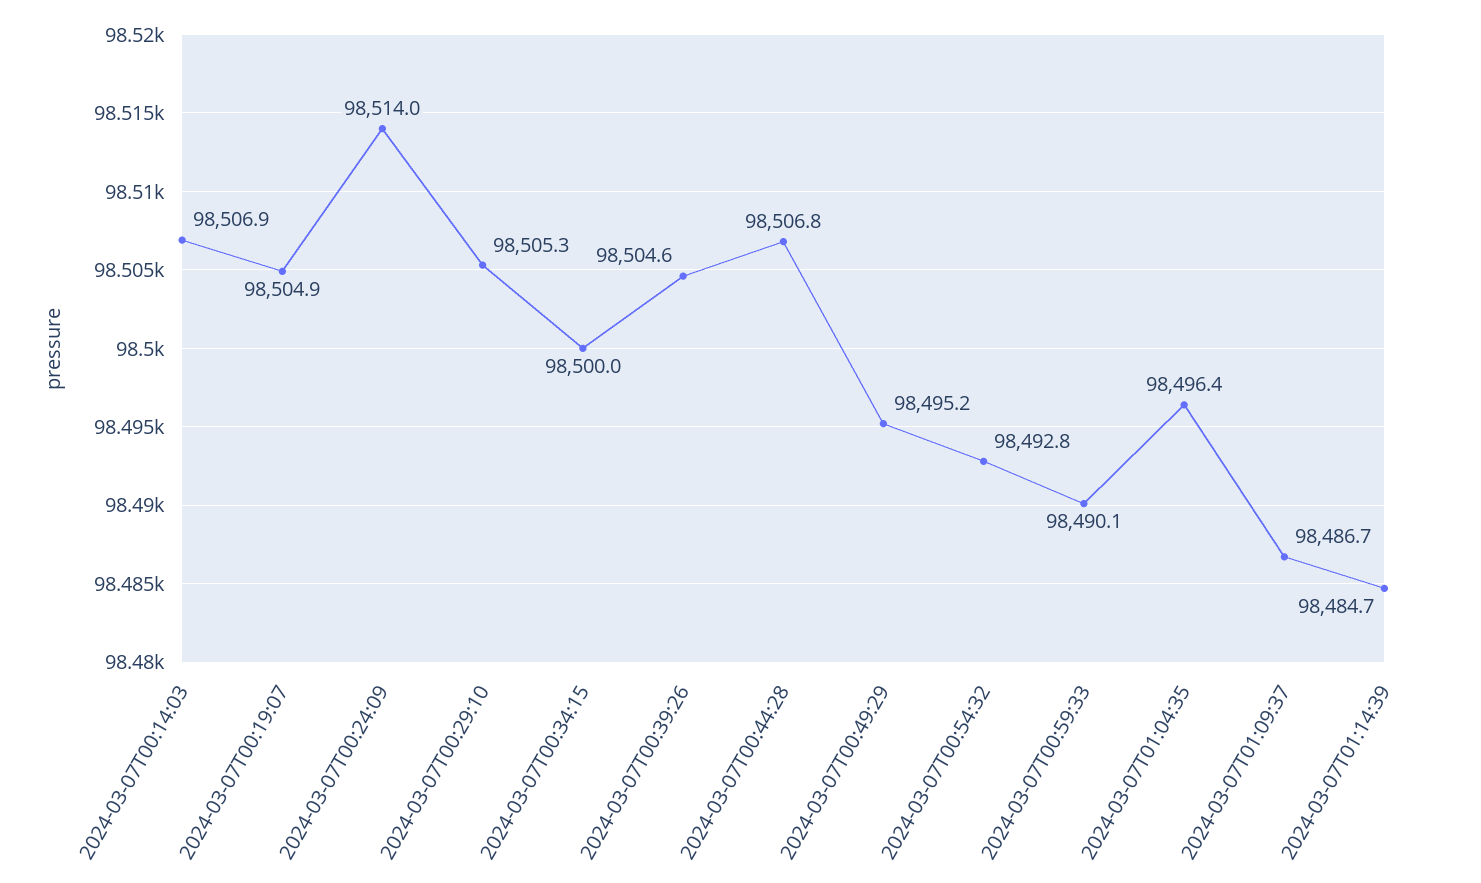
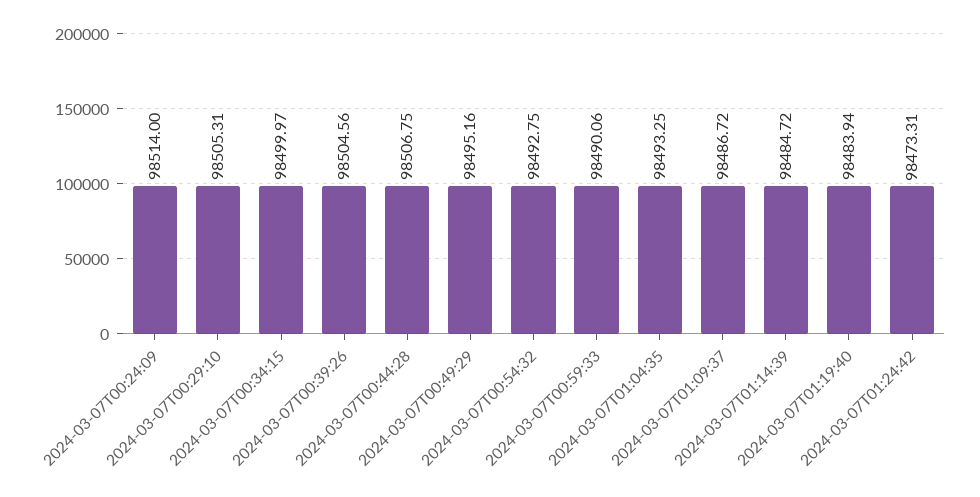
2024-03-07T00:14:03: 98506.9 -> none
2024-03-07T00:19:07: 98504.9 -> none
2024-03-07T01:04:35: 98496.4 -> 98493.25
2024-03-07T01:19:40: none -> 98483.94
2024-03-07T01:24:42: none -> 98473.31

